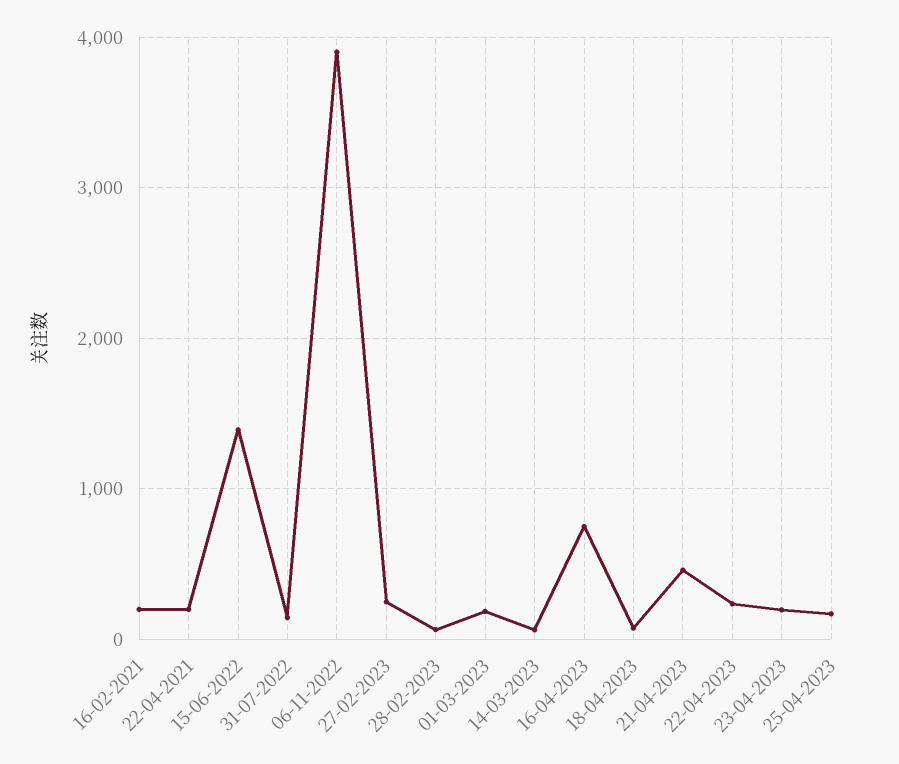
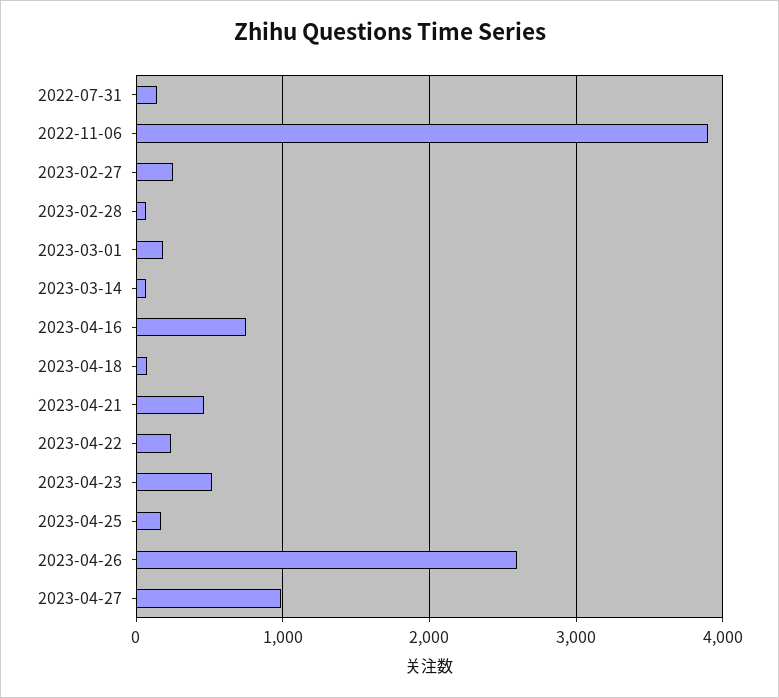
16-02-2021: 200 -> none
22-04-2021: 200 -> none
15-06-2022: 1400 -> none
23-04-2023: 200 -> 500
2023-04-26: none -> 2600
2023-04-27: none -> 1000

